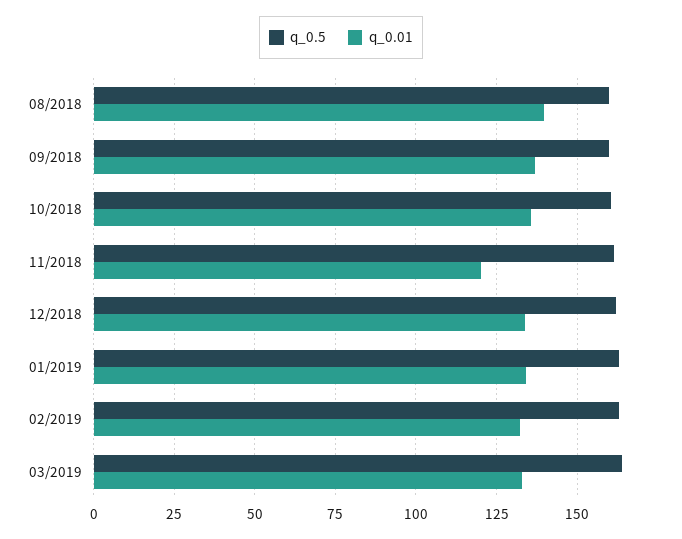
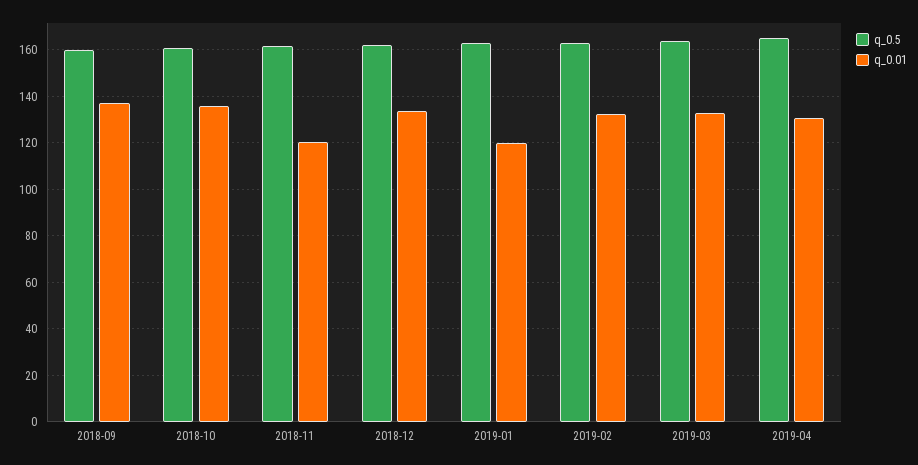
q_0.5, 08/2018: 160 -> none
q_0.01, 08/2018: 140 -> none
q_0.01, 01/2019: 135 -> 120
q_0.5, 2019-04: none -> 165
q_0.01, 2019-04: none -> 130

